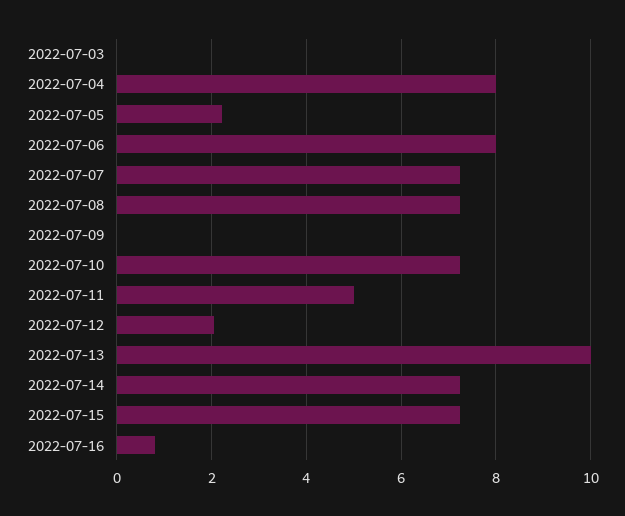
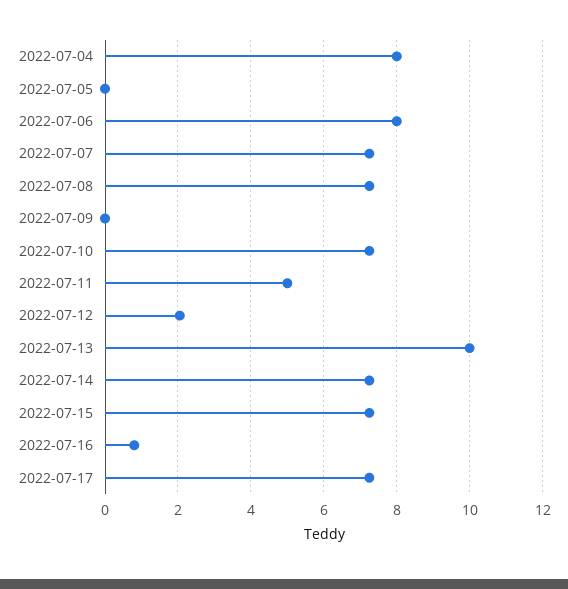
2022-07-03: 0 -> none
2022-07-05: 2.2 -> 0
2022-07-17: none -> 7.2

